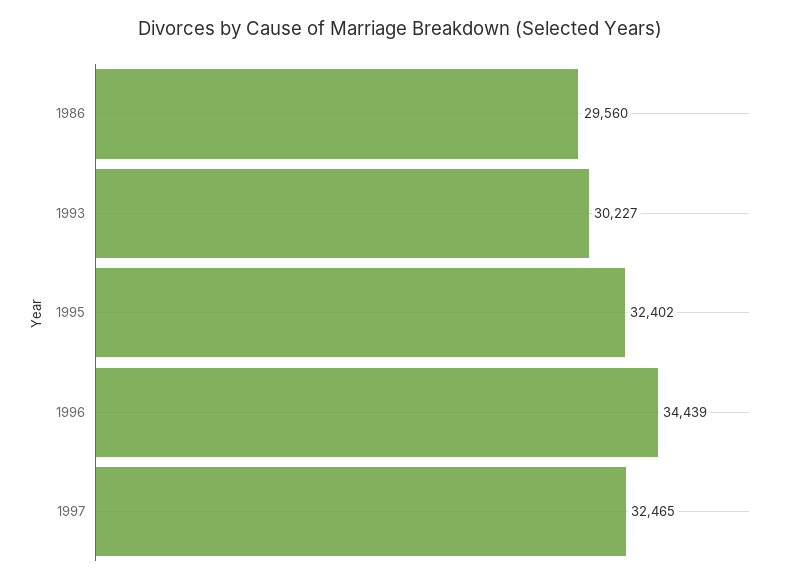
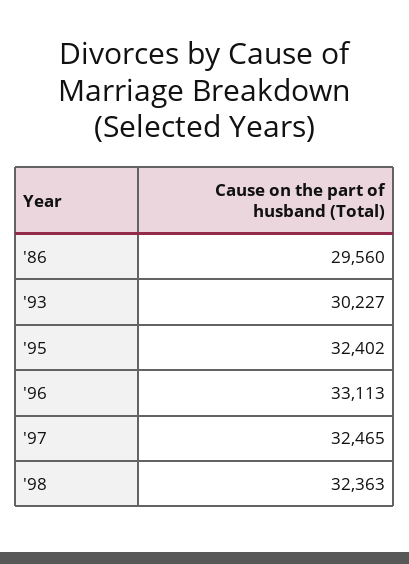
1996: 34439 -> 33113
'98: none -> 32363

